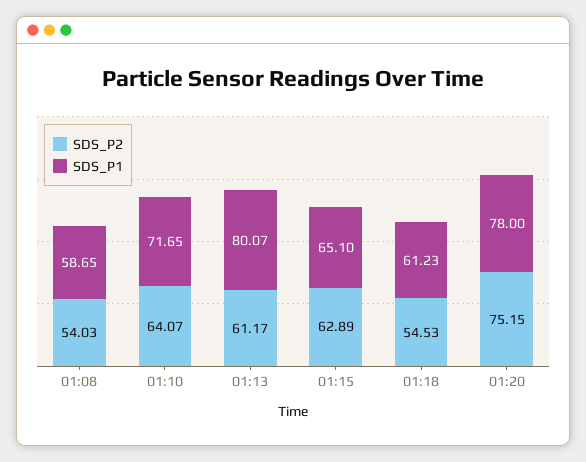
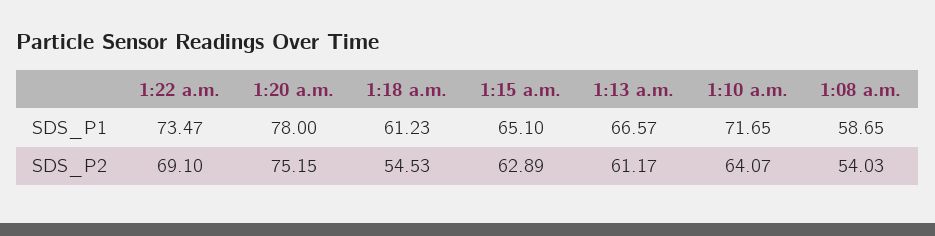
SDS_P1, 01:13: 80.07 -> 66.57
SDS_P1, 1:22 a.m.: none -> 73.47
SDS_P2, 1:22 a.m.: none -> 69.1

